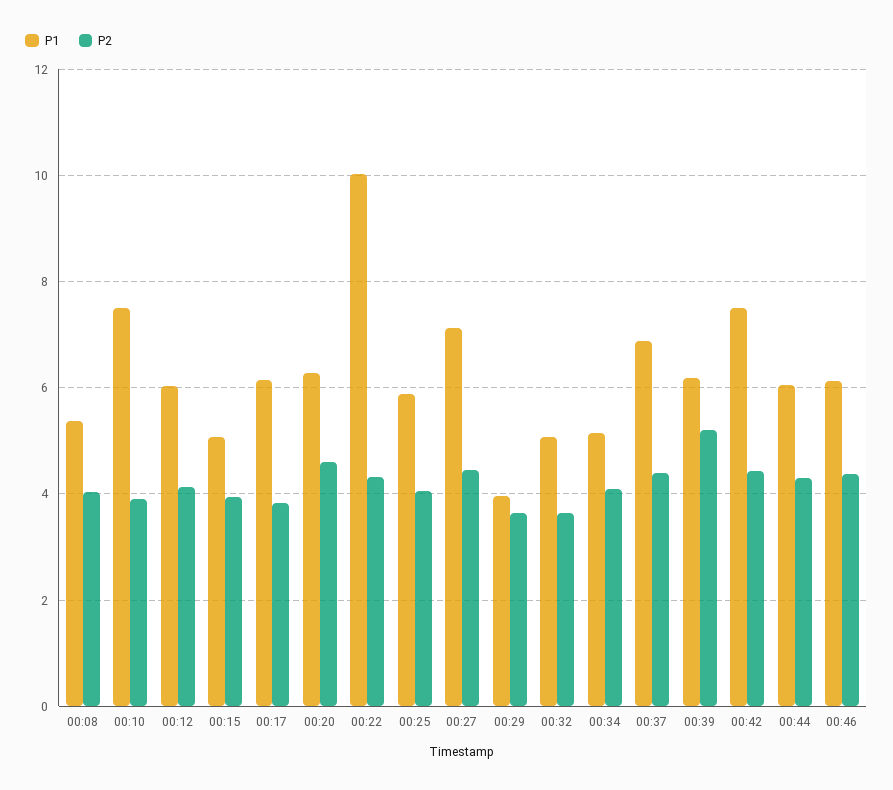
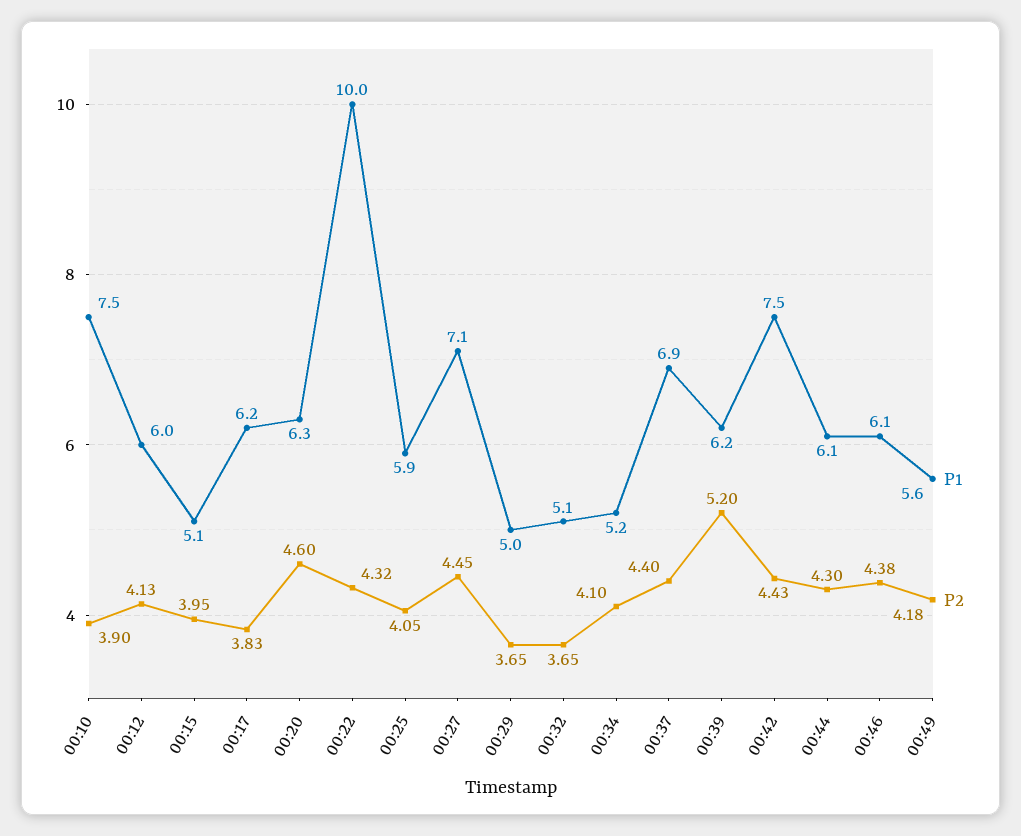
P1, 00:08: 5.4 -> none
P2, 00:08: 4 -> none
P1, 00:29: 4 -> 5
P1, 00:49: none -> 5.6
P2, 00:49: none -> 4.18

